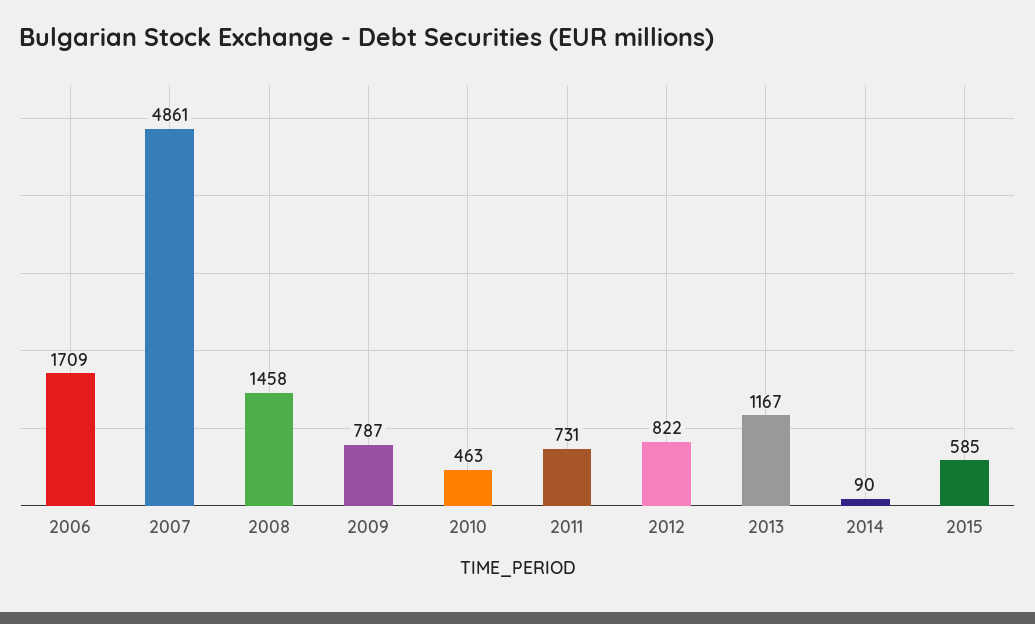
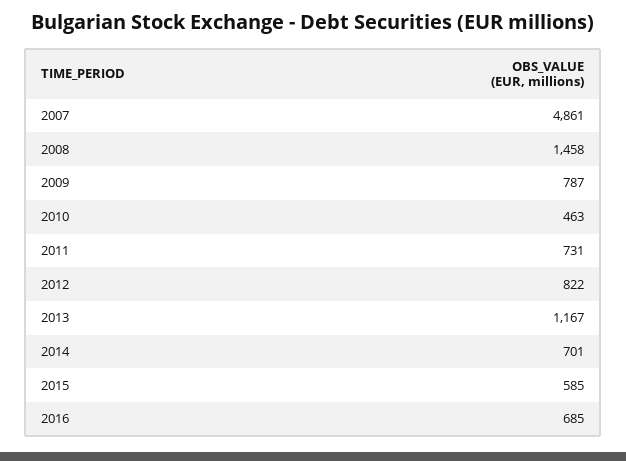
2006: 1709 -> none
2014: 90 -> 701
2016: none -> 685

